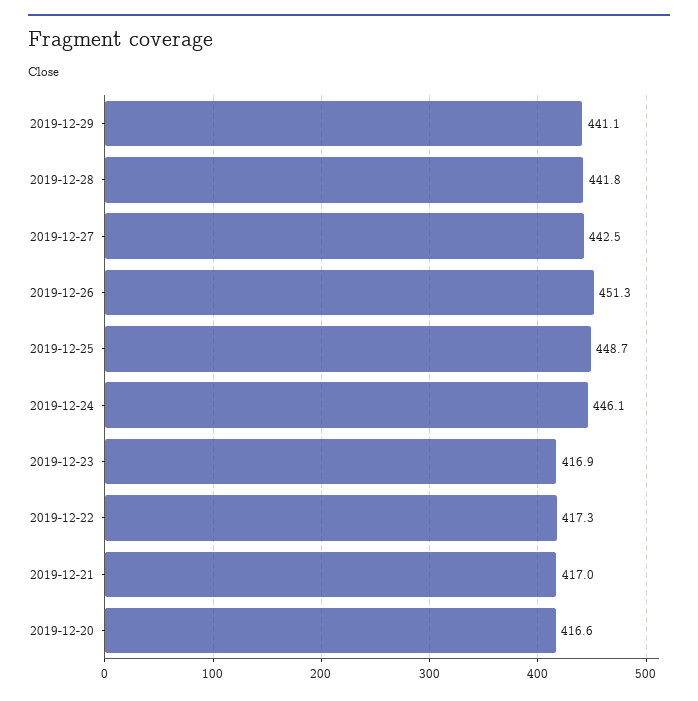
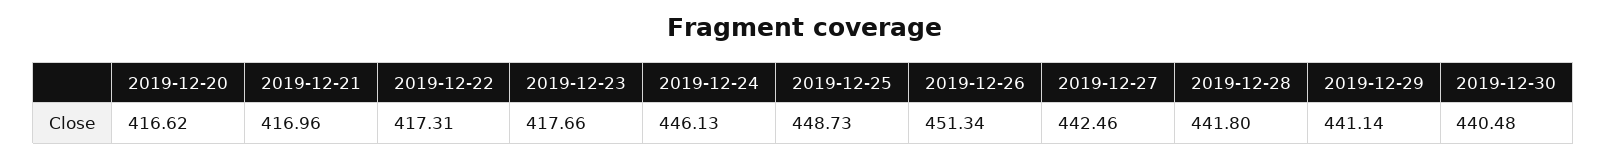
2019-12-23: 416.9 -> 417.66
2019-12-30: none -> 440.48

